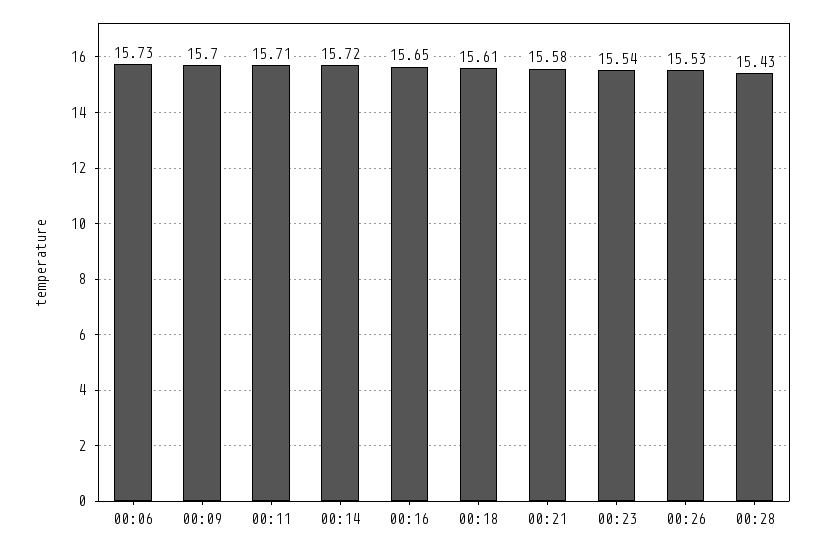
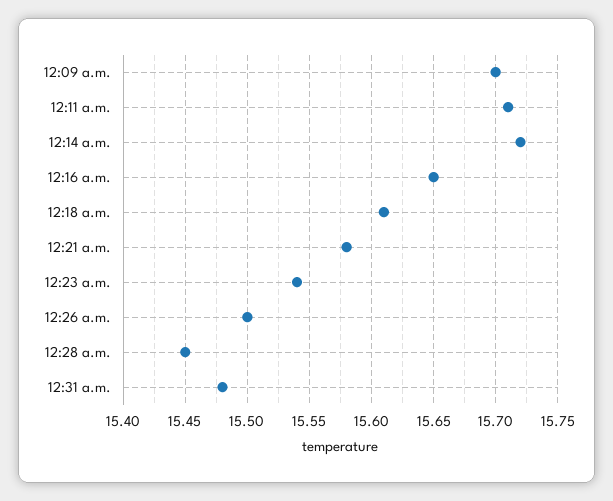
00:06: 15.73 -> none
00:26: 15.53 -> 15.5
00:28: 15.43 -> 15.45
12:31 a.m.: none -> 15.48

